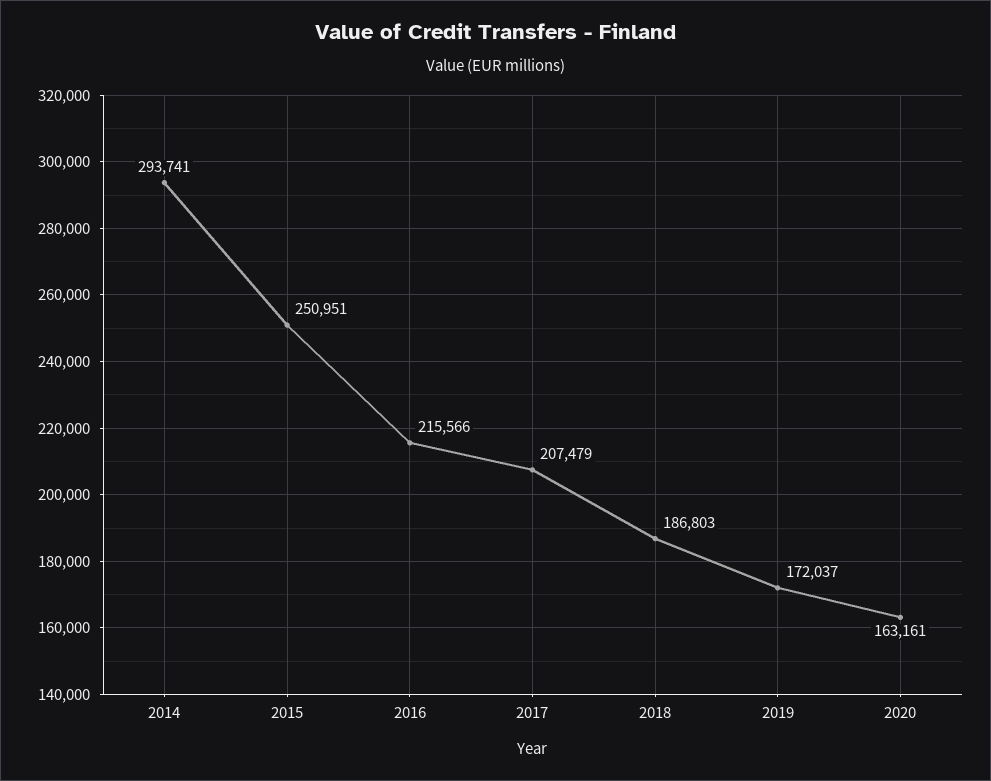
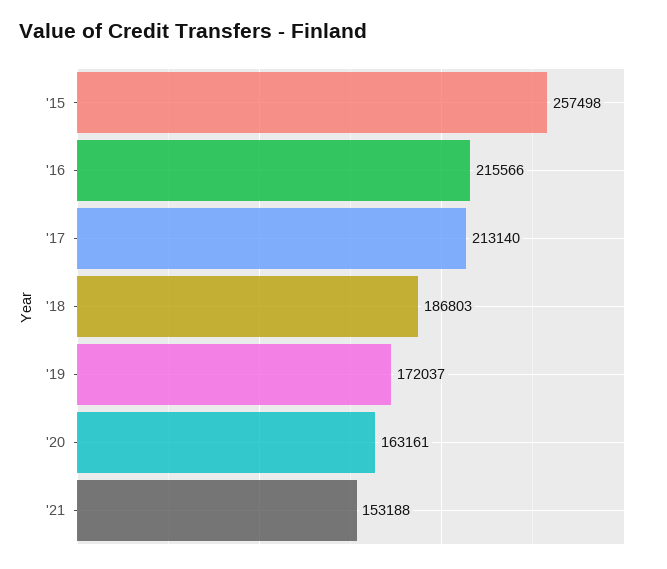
2014: 293741 -> none
2015: 250951 -> 257498
2017: 207479 -> 213140
'21: none -> 153188

